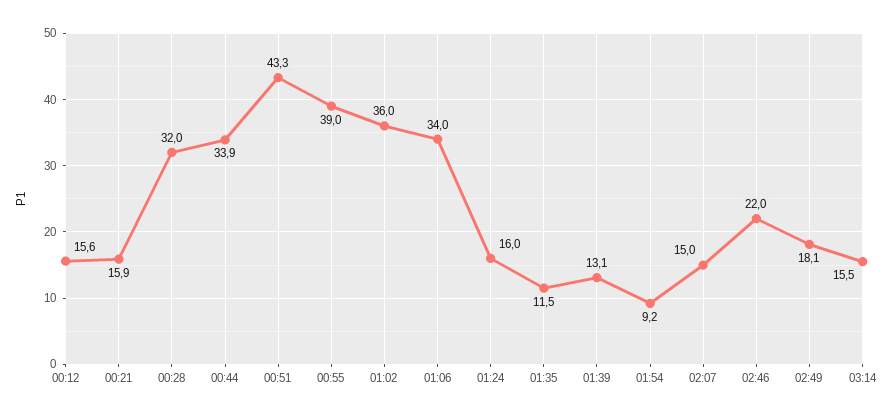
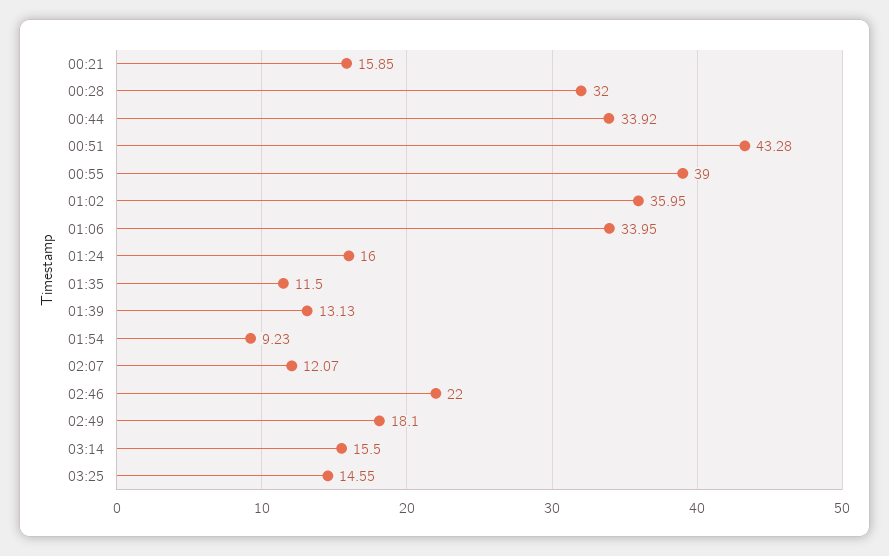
00:12: 15.6 -> none
02:07: 15 -> 12.07
03:25: none -> 14.55

